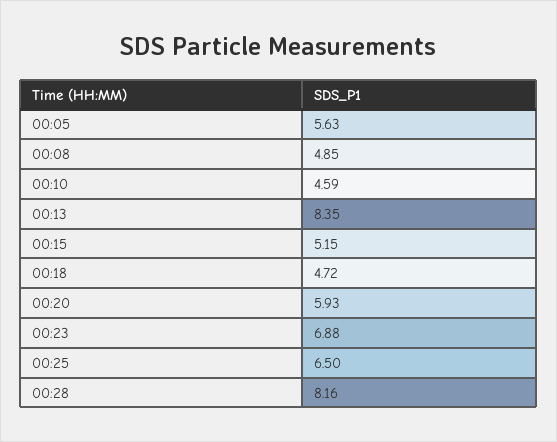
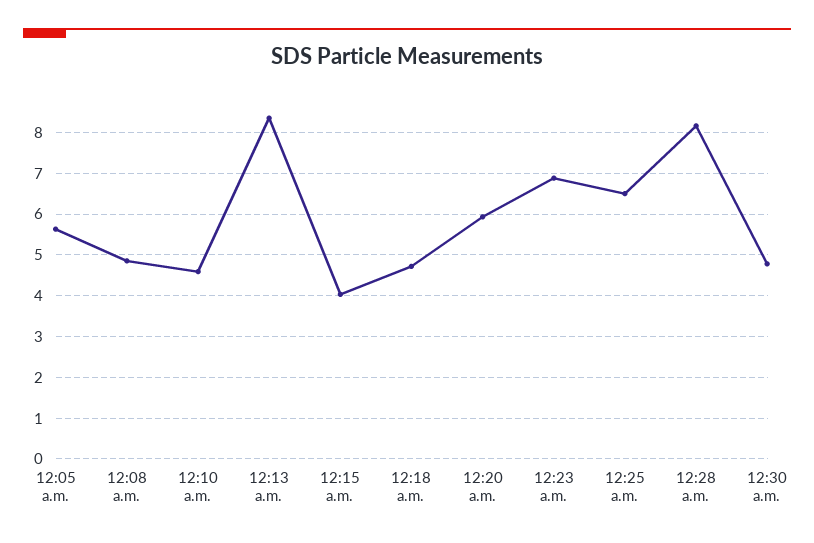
00:15: 5.15 -> 4
12:30 a.m.: none -> 4.8

